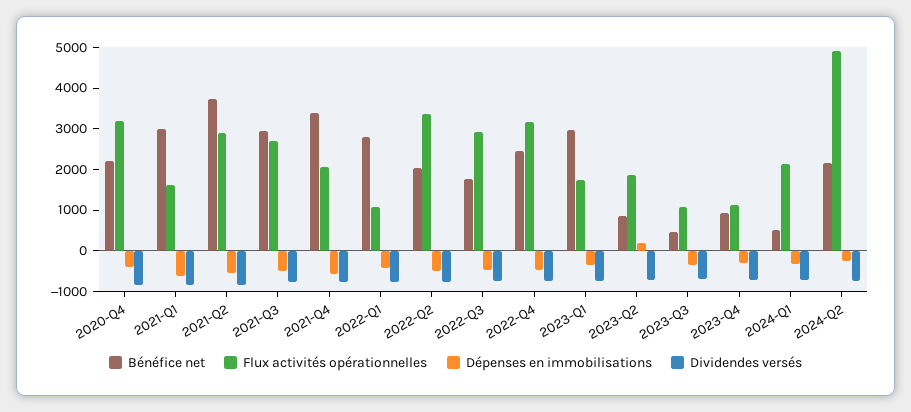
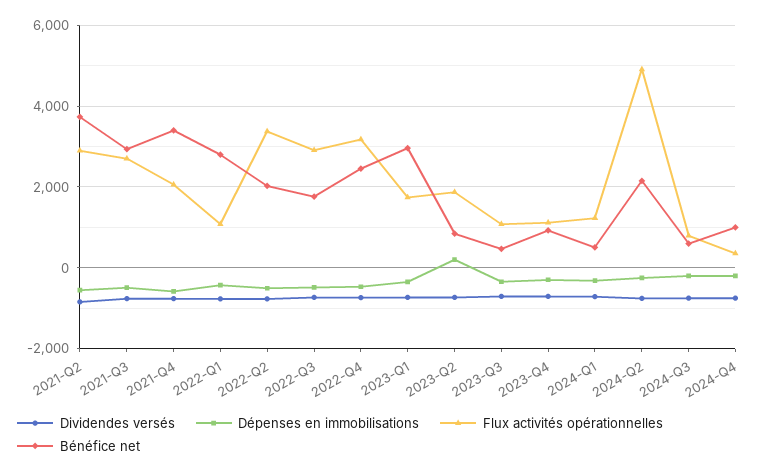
Bénéfice net, 2020-Q4: 2200 -> none
Flux activités opérationnelles, 2020-Q4: 3200 -> none
Dépenses en immobilisations, 2020-Q4: -400 -> none
Dividendes versés, 2020-Q4: -800 -> none
Bénéfice net, 2021-Q1: 3000 -> none
Flux activités opérationnelles, 2021-Q1: 1600 -> none
Dépenses en immobilisations, 2021-Q1: -600 -> none
Dividendes versés, 2021-Q1: -800 -> none
Flux activités opérationnelles, 2024-Q1: 2200 -> 1200
Dividendes versés, 2024-Q3: none -> -800
Dépenses en immobilisations, 2024-Q3: none -> -200
Flux activités opérationnelles, 2024-Q3: none -> 800
Bénéfice net, 2024-Q3: none -> 600
Dividendes versés, 2024-Q4: none -> -800
Dépenses en immobilisations, 2024-Q4: none -> -200
Flux activités opérationnelles, 2024-Q4: none -> 400
Bénéfice net, 2024-Q4: none -> 1000

